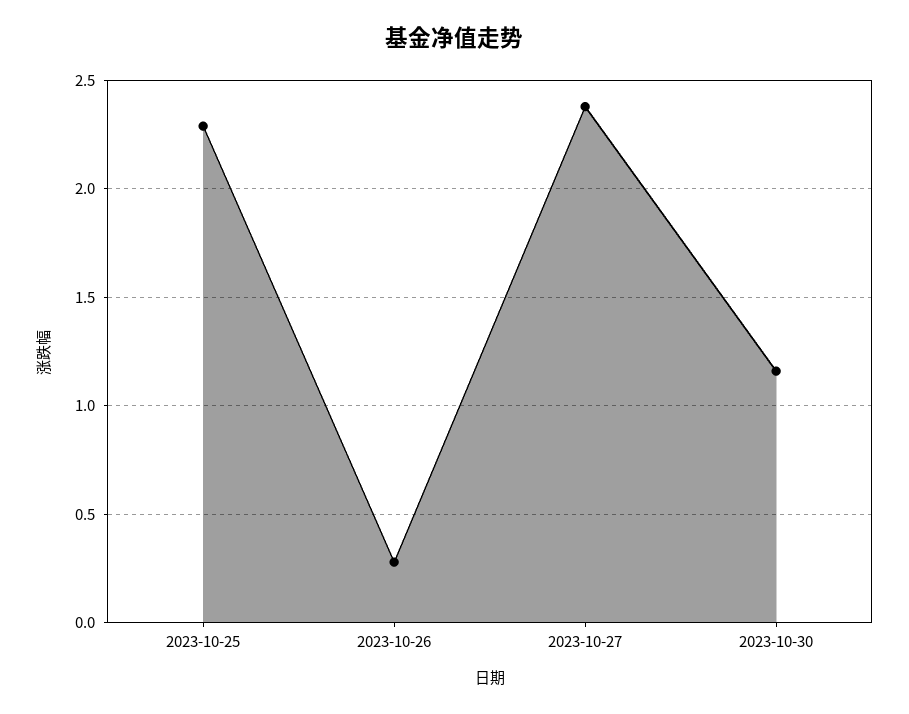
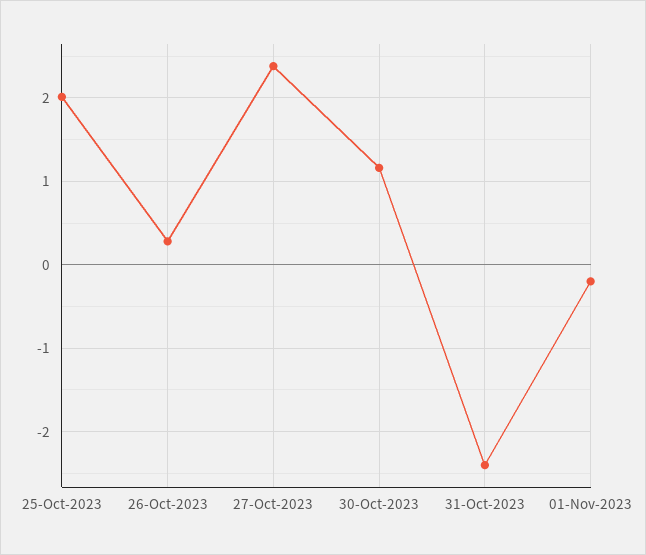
2023-10-25: 2.3 -> 2
31-Oct-2023: none -> -2.4
01-Nov-2023: none -> -0.2

